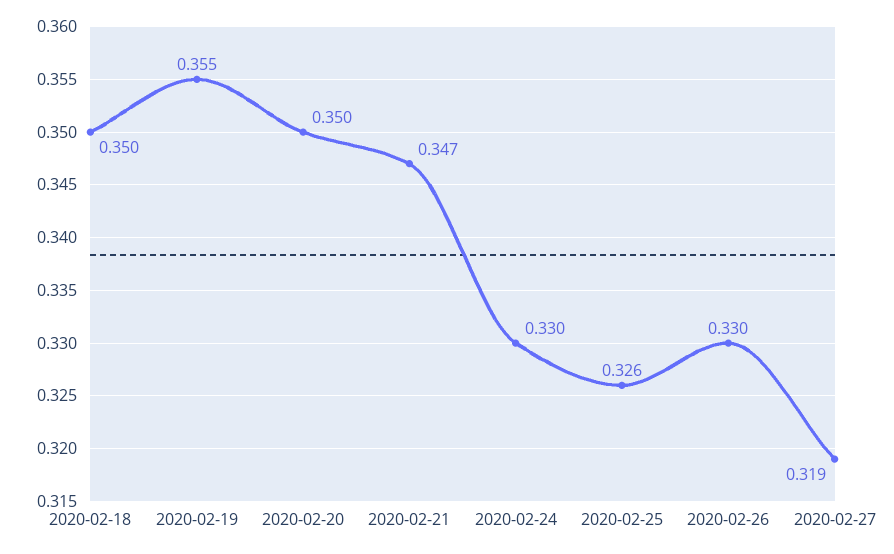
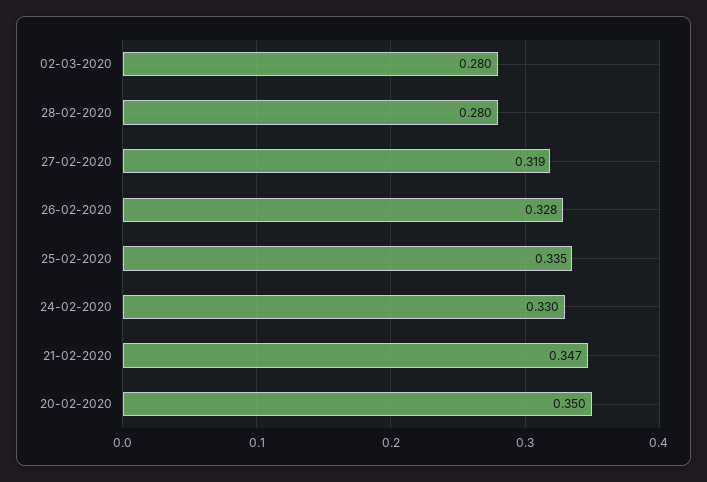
2020-02-18: 0.35 -> none
2020-02-19: 0.355 -> none
2020-02-25: 0.326 -> 0.335
2020-02-26: 0.33 -> 0.328
02-03-2020: none -> 0.28
28-02-2020: none -> 0.28

